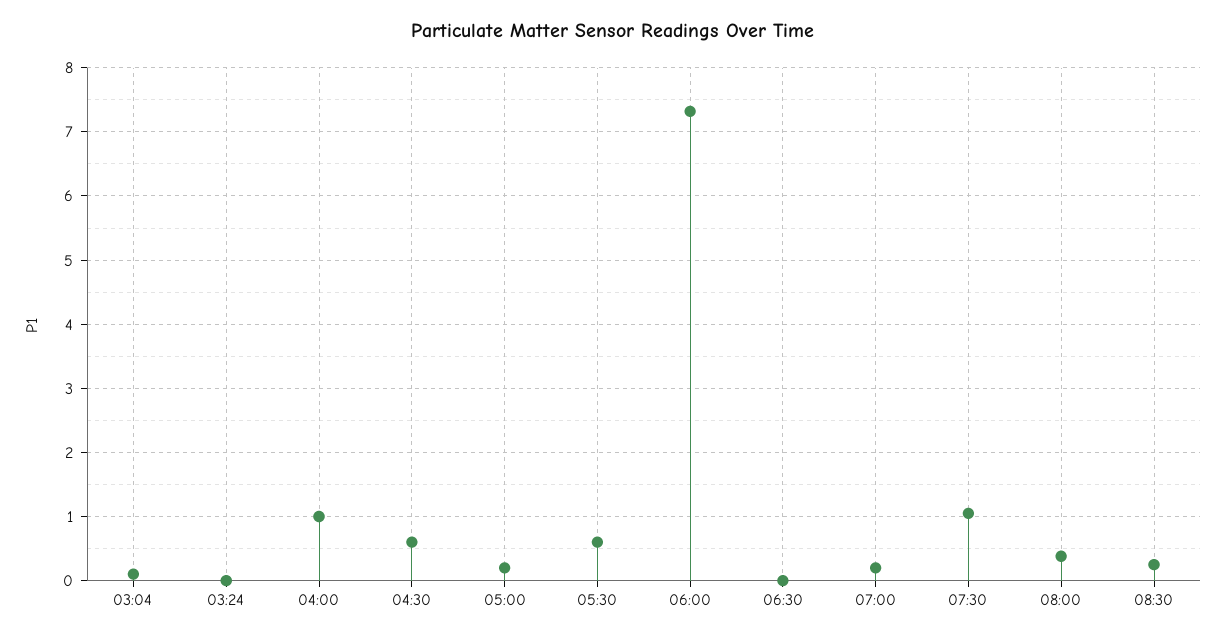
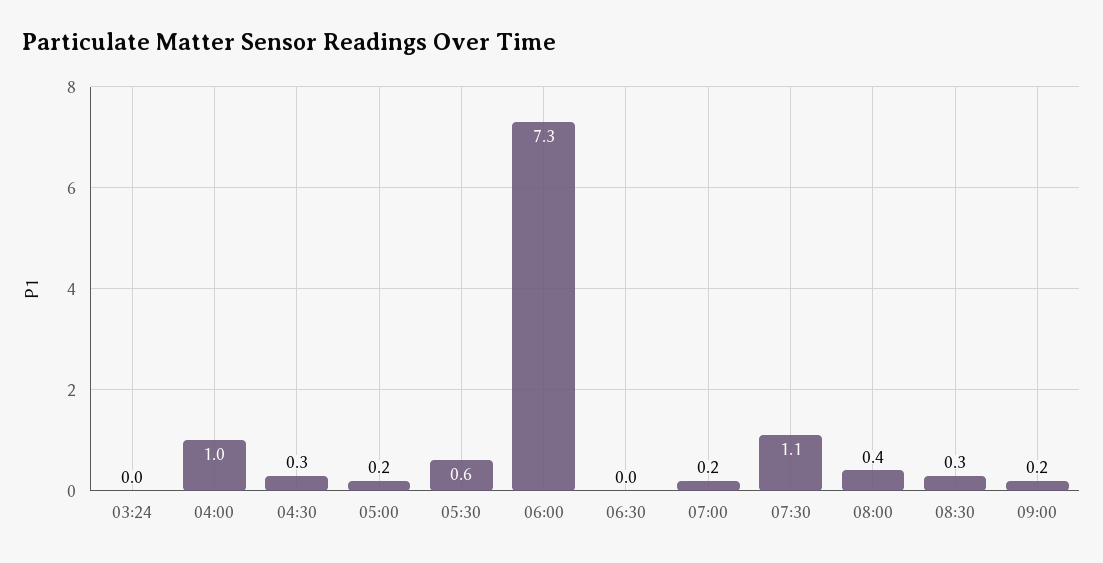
03:04: 0.1 -> none
04:30: 0.6 -> 0.3
09:00: none -> 0.2

